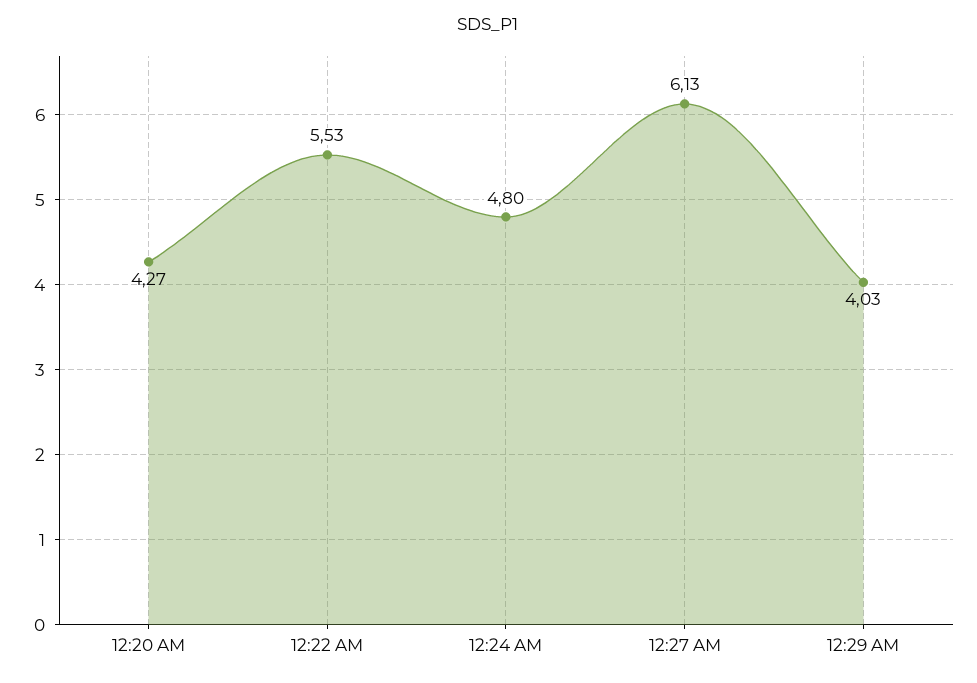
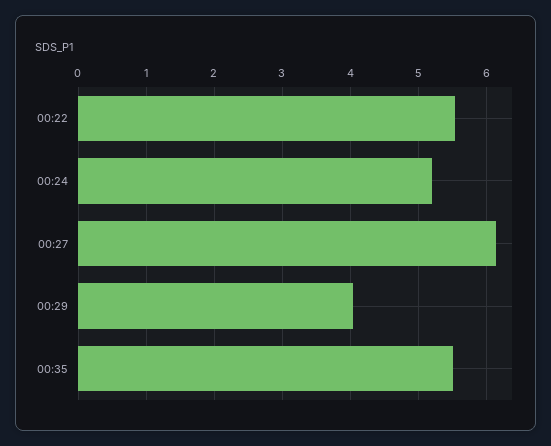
12:20 AM: 4.27 -> none
12:24 AM: 4.8 -> 5.2
00:35: none -> 5.5

